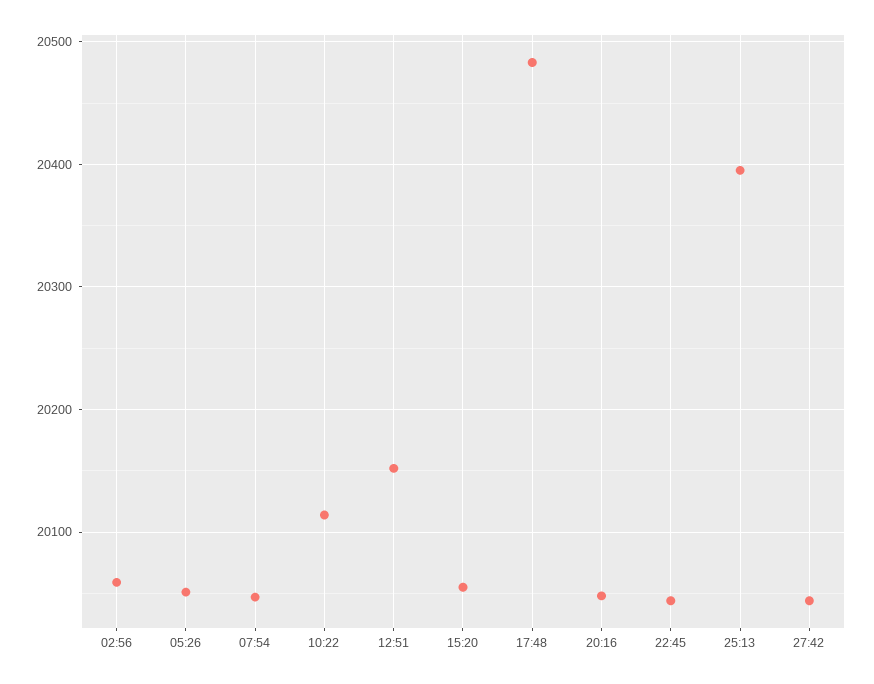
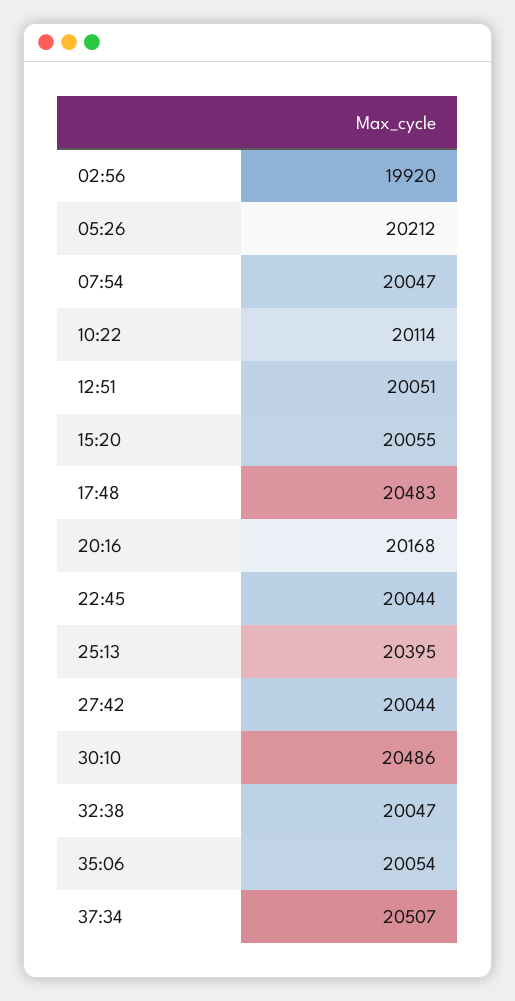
02:56: 20060 -> 19920
05:26: 20050 -> 20212
12:51: 20150 -> 20051
20:16: 20050 -> 20168
30:10: none -> 20486
32:38: none -> 20047
35:06: none -> 20054
37:34: none -> 20507

